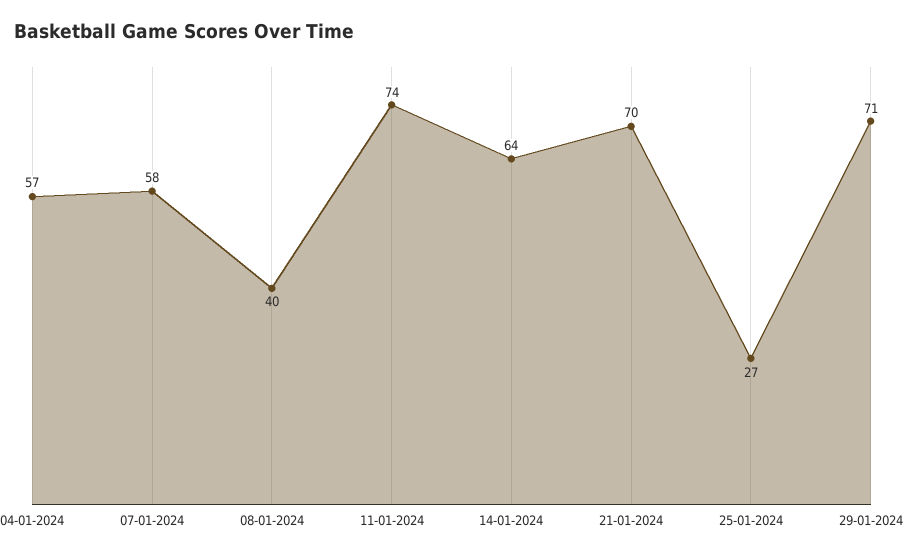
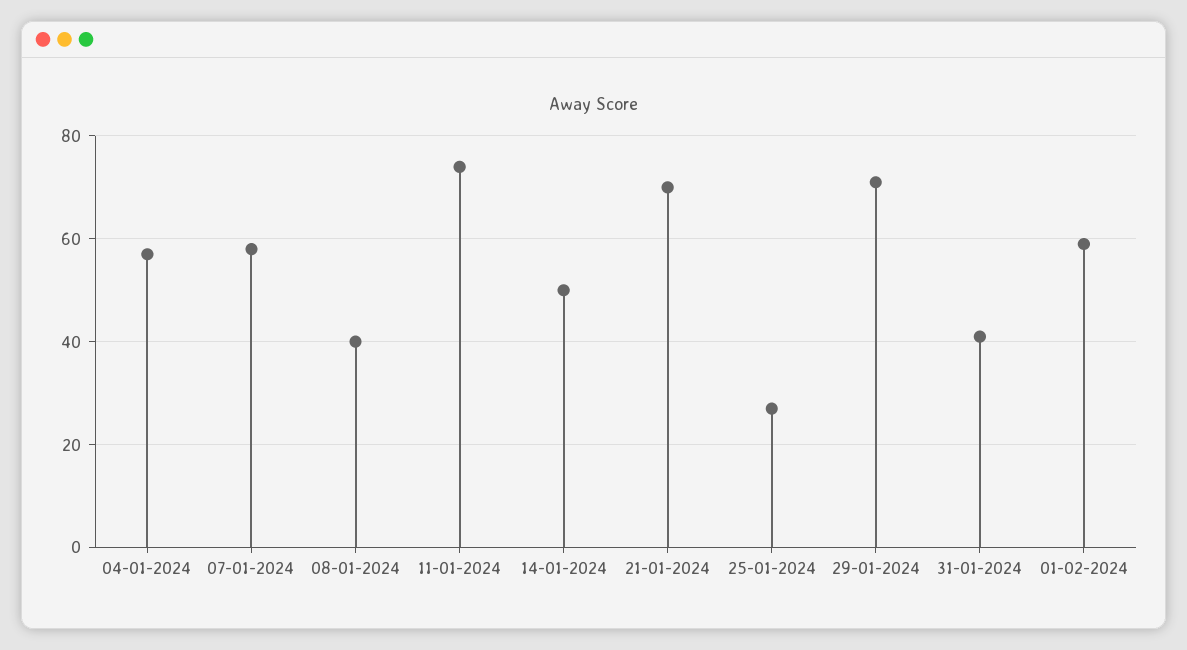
14-01-2024: 64 -> 50
31-01-2024: none -> 40
01-02-2024: none -> 60

